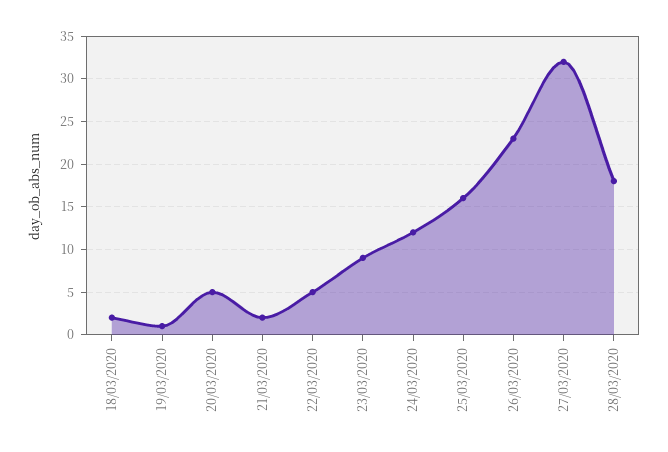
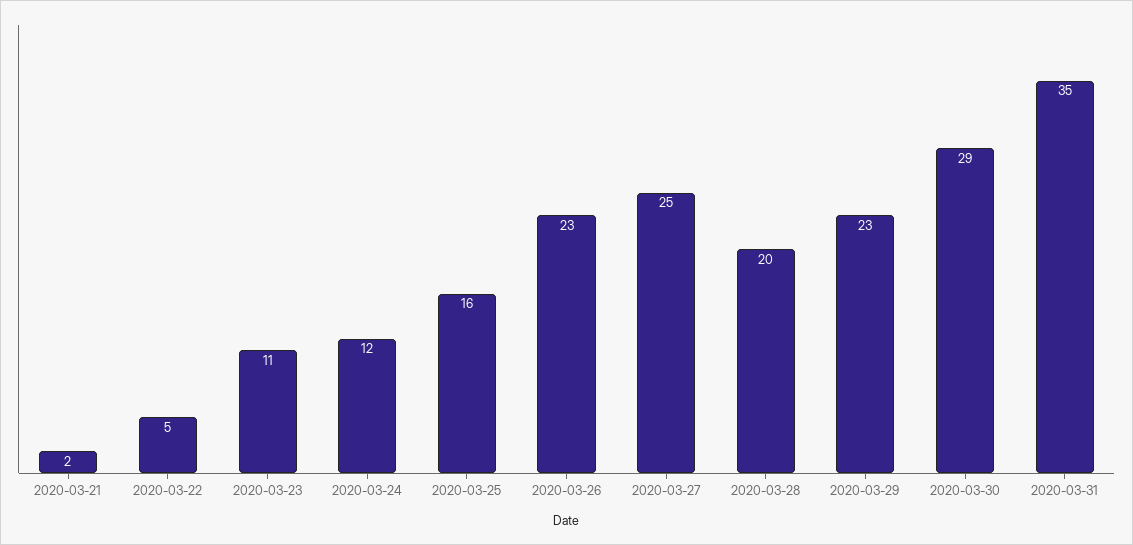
18/03/2020: 2 -> none
19/03/2020: 1 -> none
20/03/2020: 5 -> none
23/03/2020: 9 -> 11
27/03/2020: 32 -> 25
28/03/2020: 18 -> 20
2020-03-29: none -> 23
2020-03-30: none -> 29
2020-03-31: none -> 35

